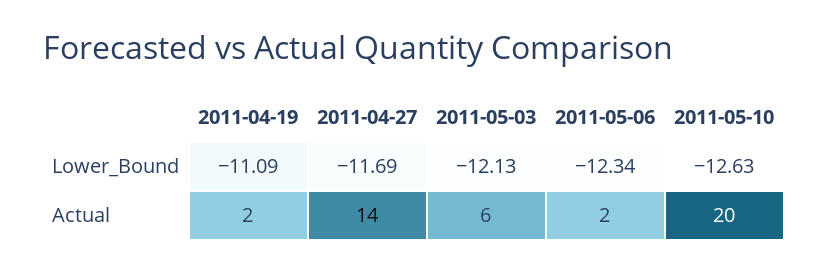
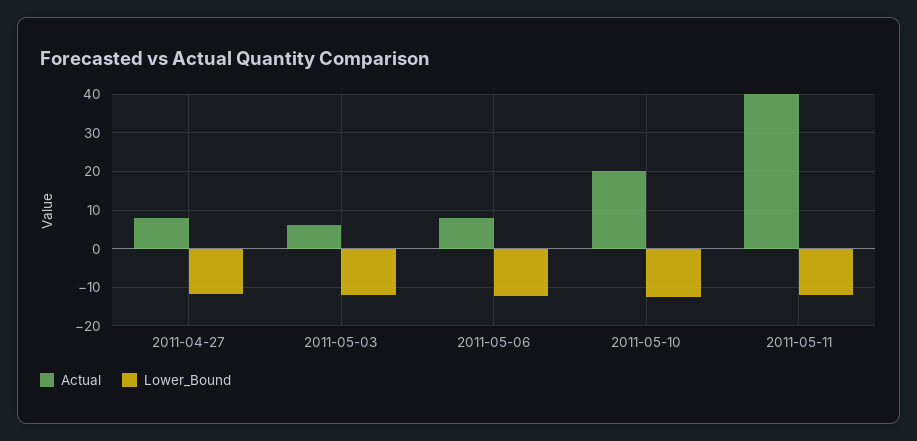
Lower_Bound, 2011-04-19: -11.09 -> none
Actual, 2011-04-19: 2 -> none
Actual, 2011-04-27: 14 -> 8
Actual, 2011-05-06: 2 -> 8
Actual, 2011-05-11: none -> 40
Lower_Bound, 2011-05-11: none -> -12

